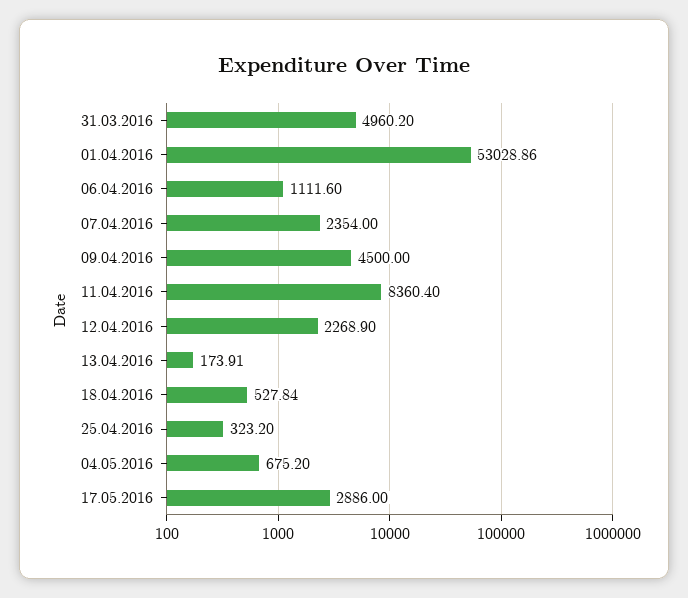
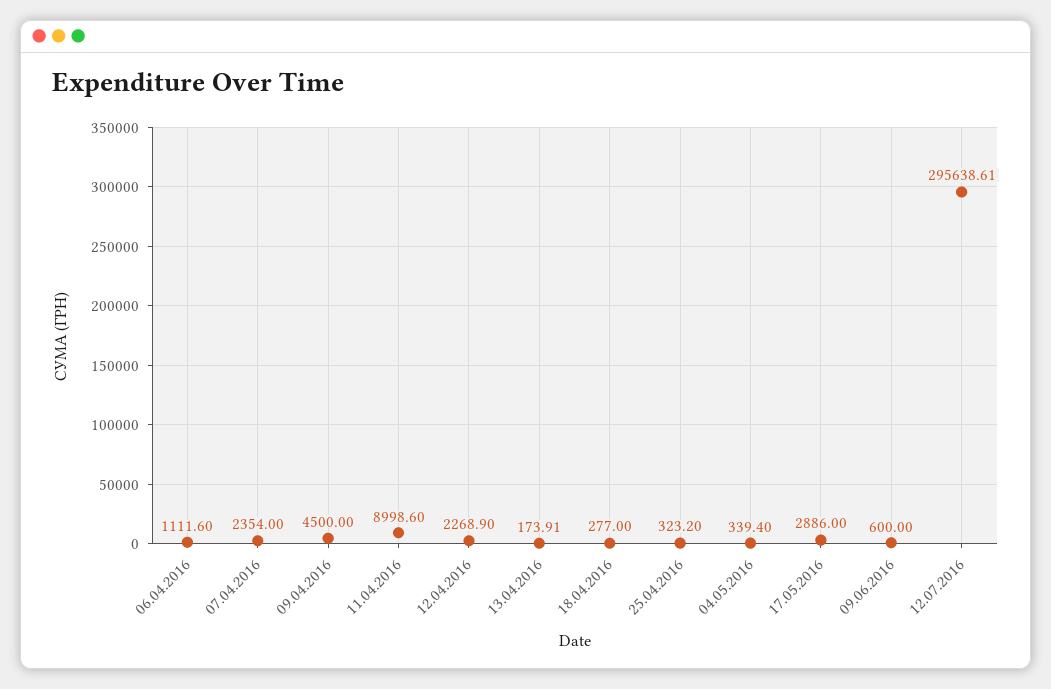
31.03.2016: 4960.2 -> none
01.04.2016: 53028.86 -> none
11.04.2016: 8360.4 -> 8998.6
18.04.2016: 527.84 -> 277
04.05.2016: 675.2 -> 339.4
09.06.2016: none -> 600
12.07.2016: none -> 295638.61

